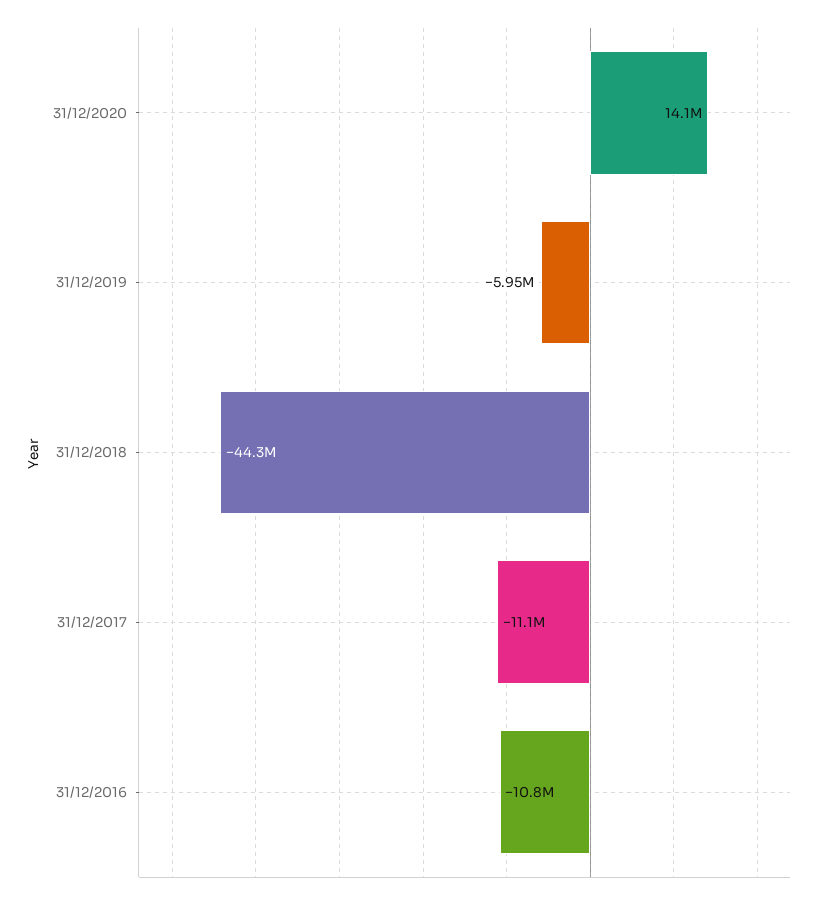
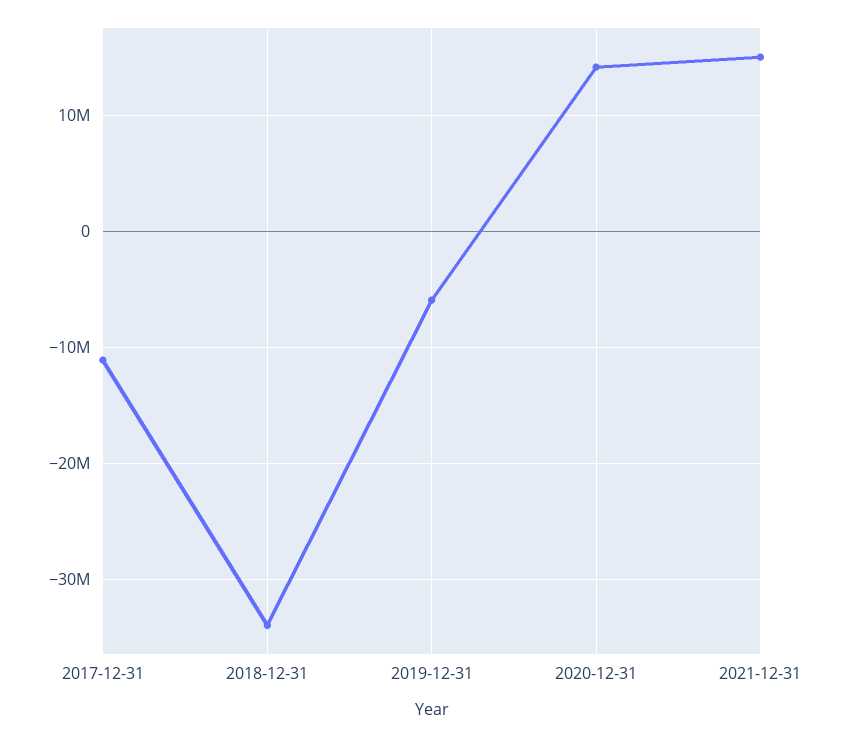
31/12/2018: -44300000 -> -34000000
31/12/2016: -10800000 -> none
2021-12-31: none -> 15000000

